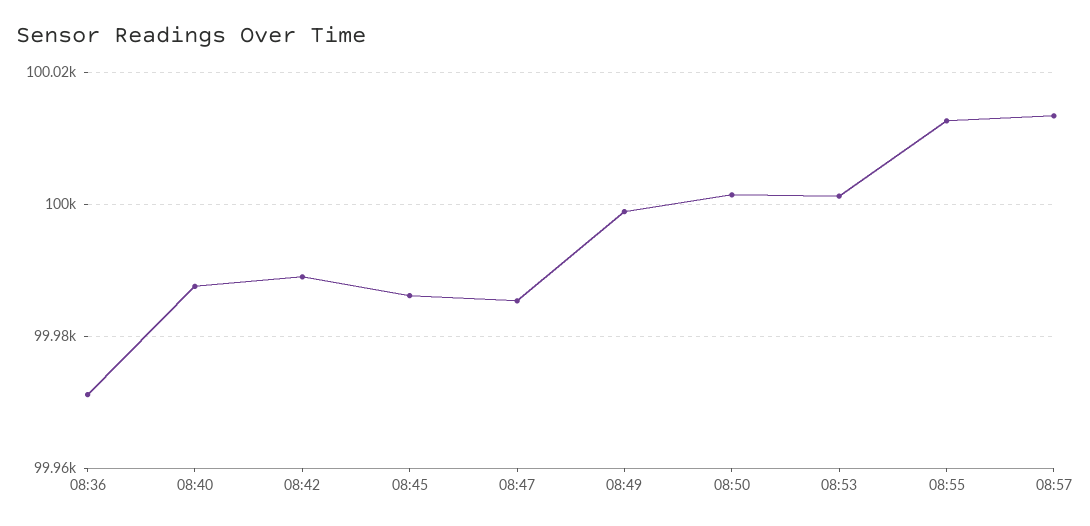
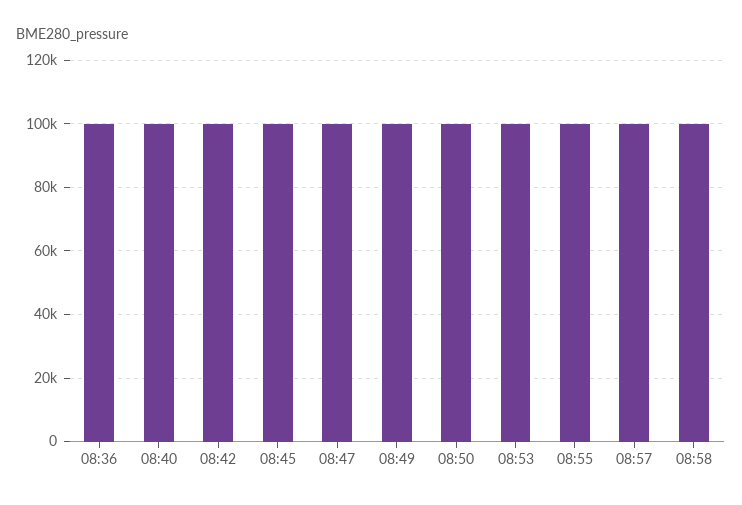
08:58: none -> 100000

